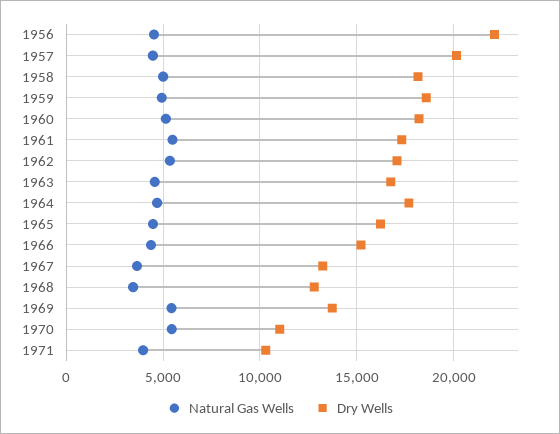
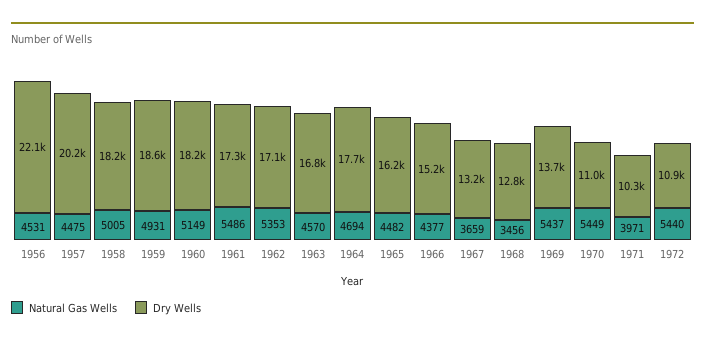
Natural Gas Wells, 1972: none -> 5440
Dry Wells, 1972: none -> 10900

